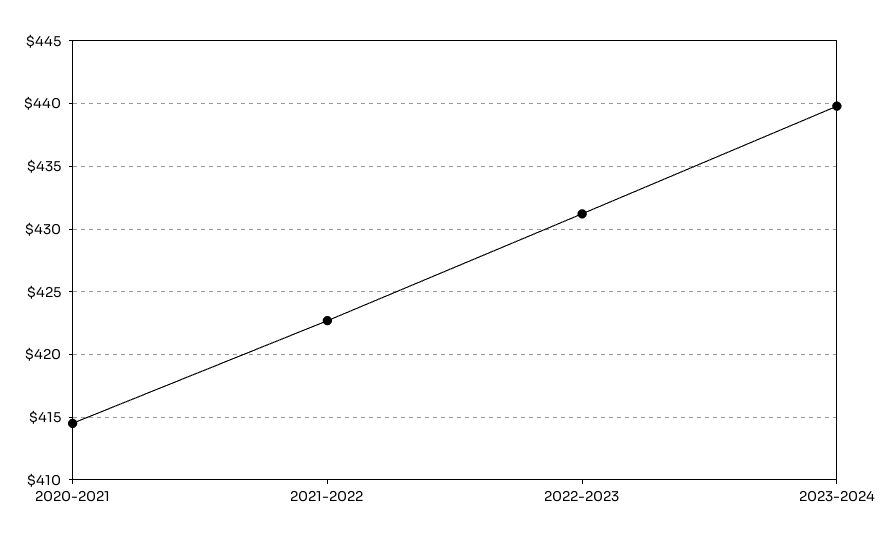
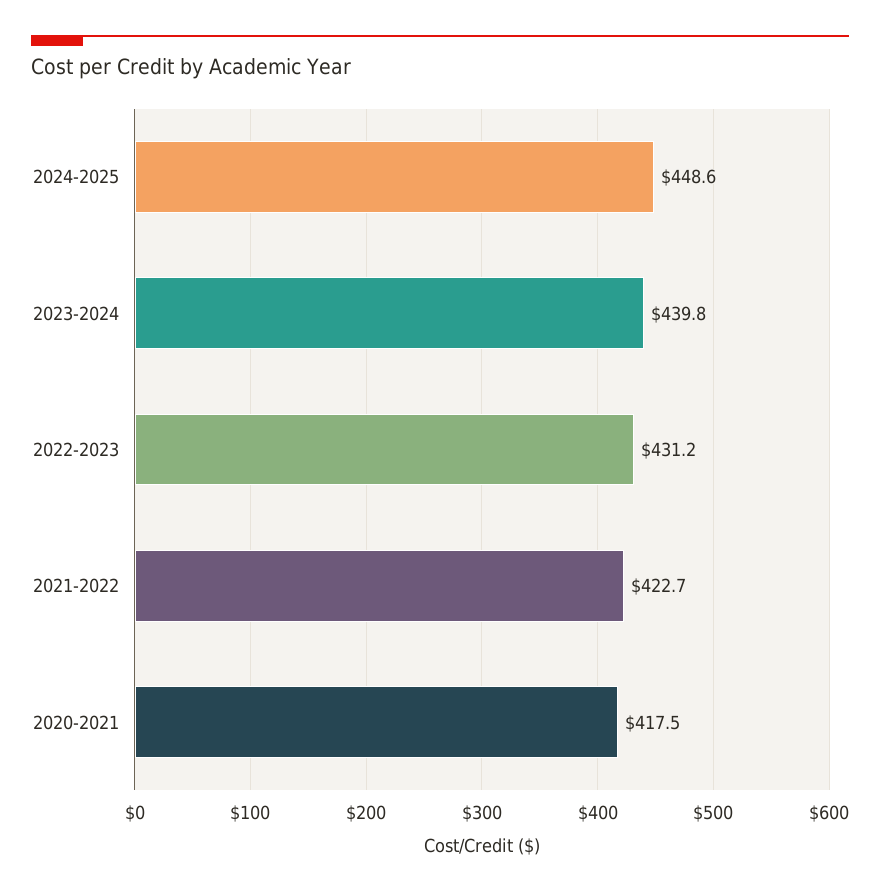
2020-2021: 414.5 -> 417.5
2024-2025: none -> 448.6

